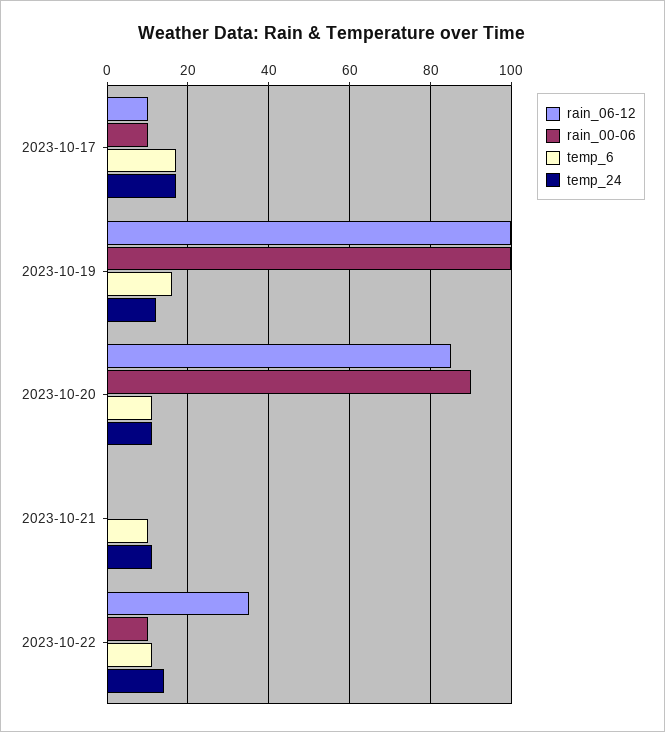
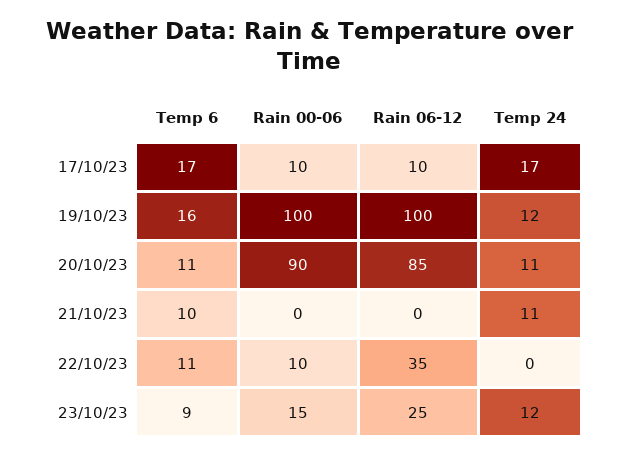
temp_24, 2023-10-22: 15 -> 0
temp_6, 23/10/23: none -> 9
rain_00-06, 23/10/23: none -> 15
rain_06-12, 23/10/23: none -> 25
temp_24, 23/10/23: none -> 12

